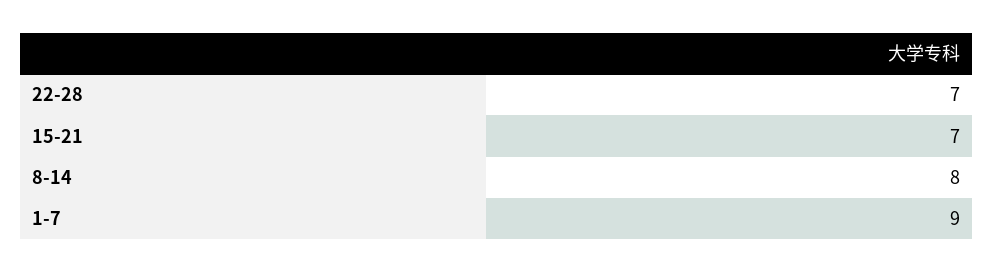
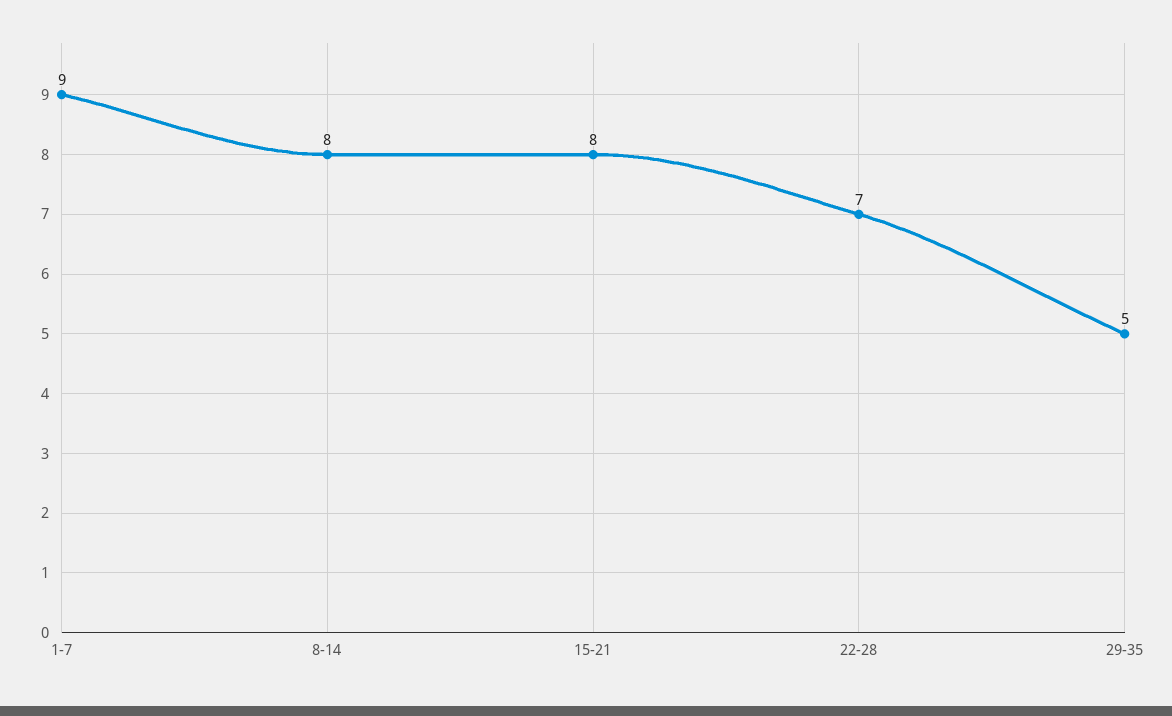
15-21: 7 -> 8
29-35: none -> 5

